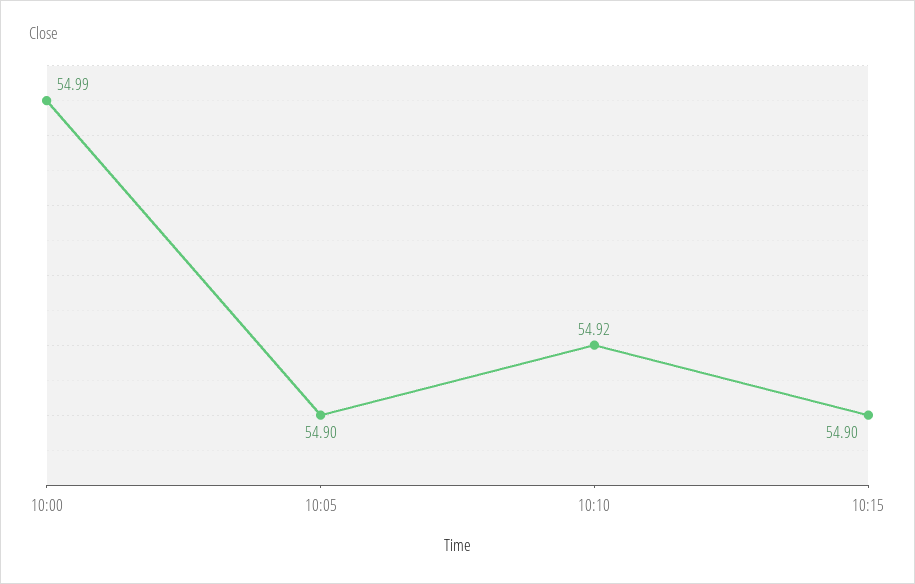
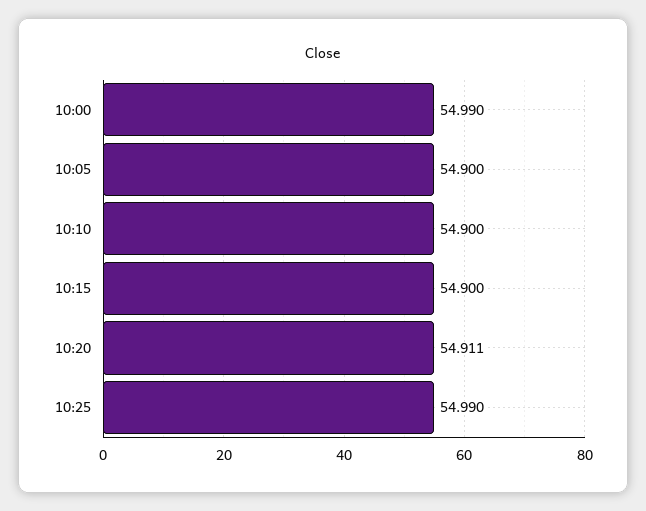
10:10: 54.92 -> 54.9
10:20: none -> 54.911
10:25: none -> 54.99

